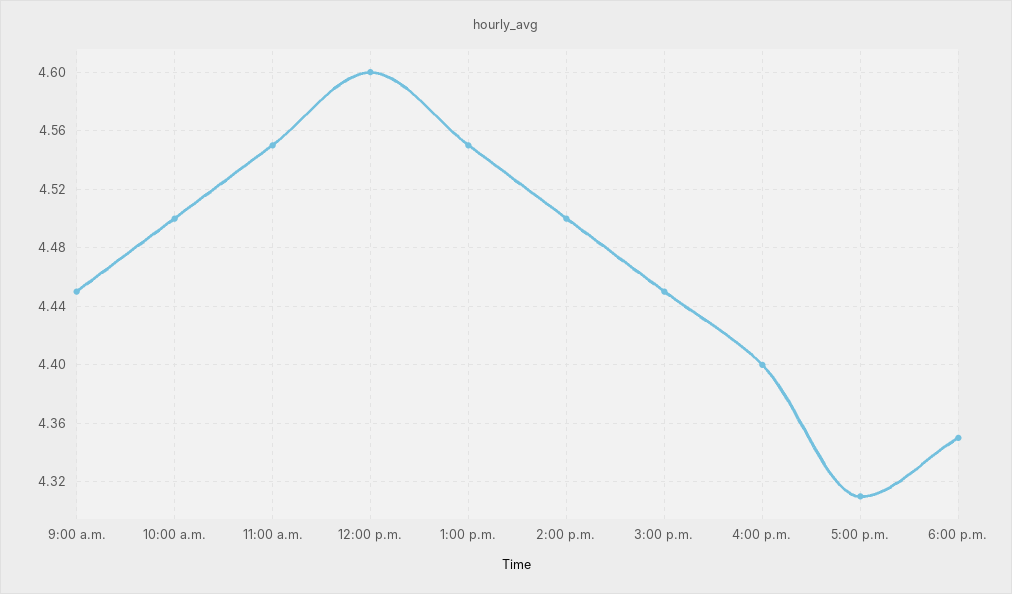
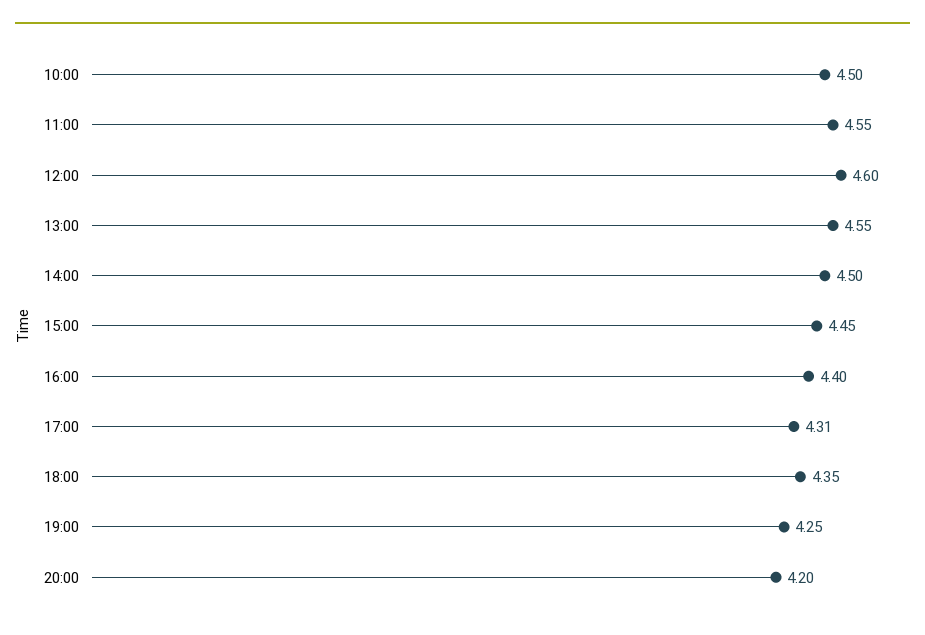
9:00 a.m.: 4.45 -> none
19:00: none -> 4.25
20:00: none -> 4.2

